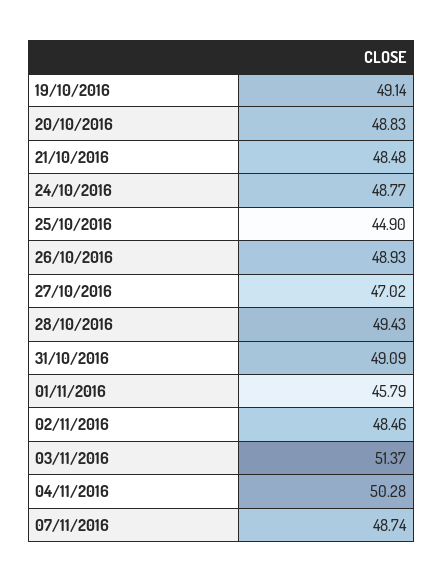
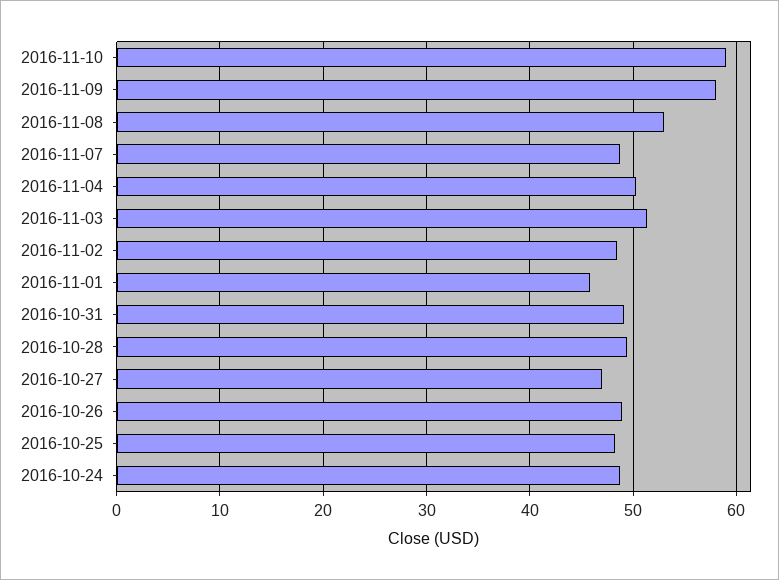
19/10/2016: 49.14 -> none
20/10/2016: 48.83 -> none
21/10/2016: 48.48 -> none
25/10/2016: 44.9 -> 48
2016-11-10: none -> 59
2016-11-09: none -> 58
2016-11-08: none -> 53

